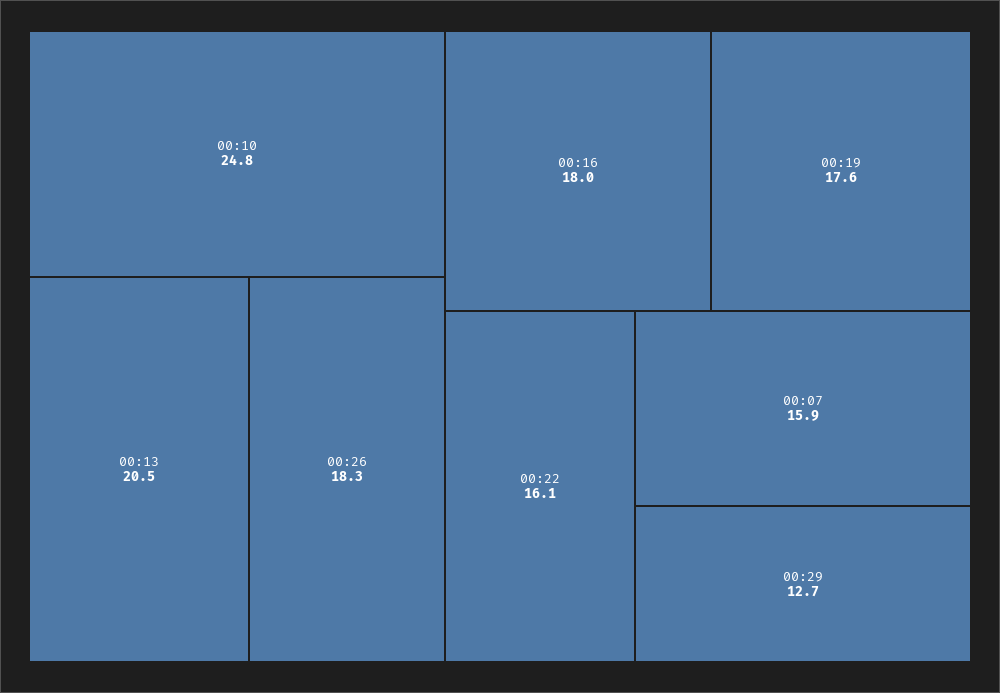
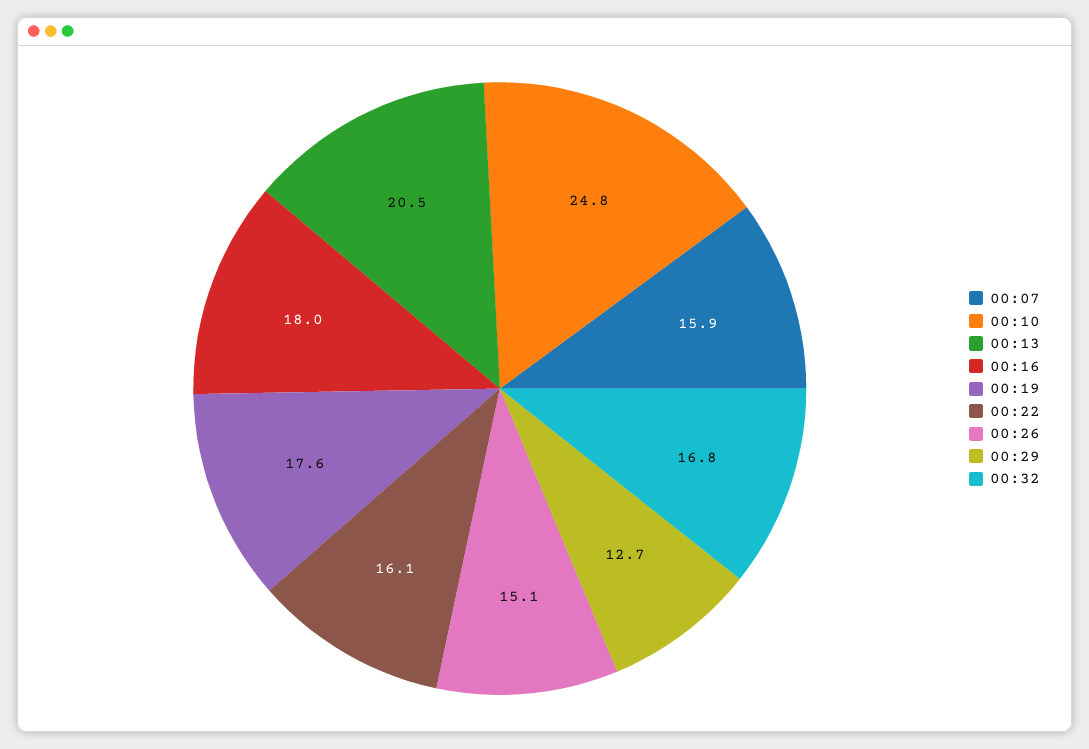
00:26: 18.3 -> 15.1
00:32: none -> 16.8

